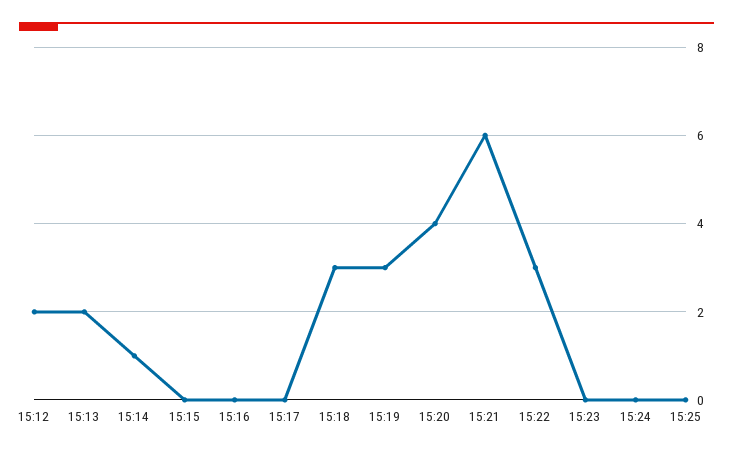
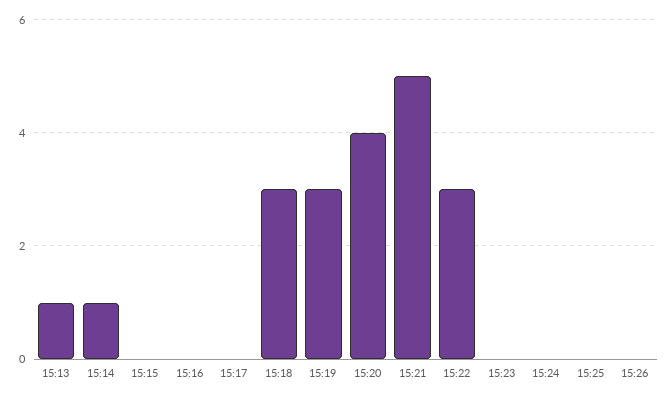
15:12: 2 -> none
15:13: 2 -> 1
15:21: 6 -> 5
15:26: none -> 0

